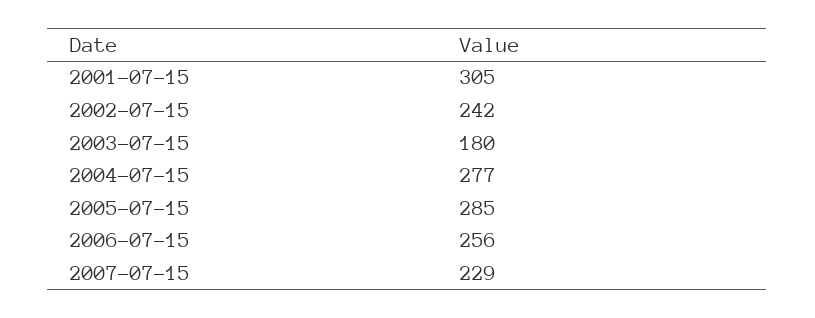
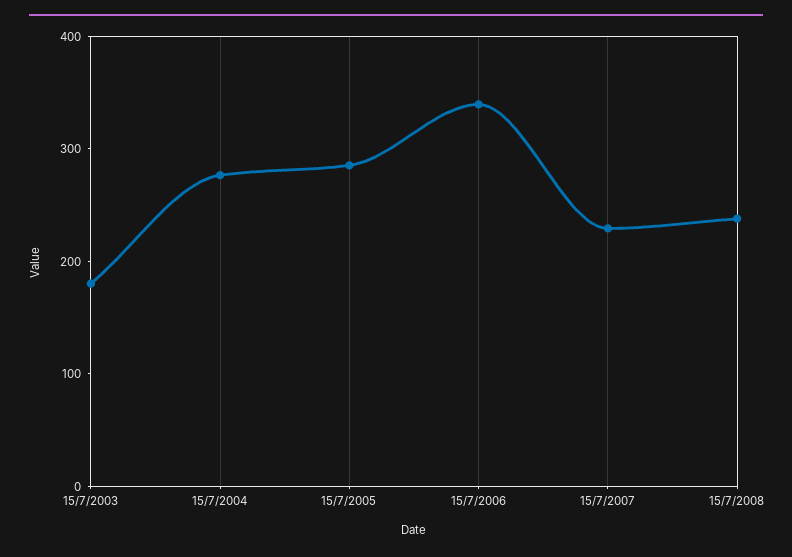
2001-07-15: 305 -> none
2002-07-15: 242 -> none
2006-07-15: 256 -> 340
15/7/2008: none -> 240

